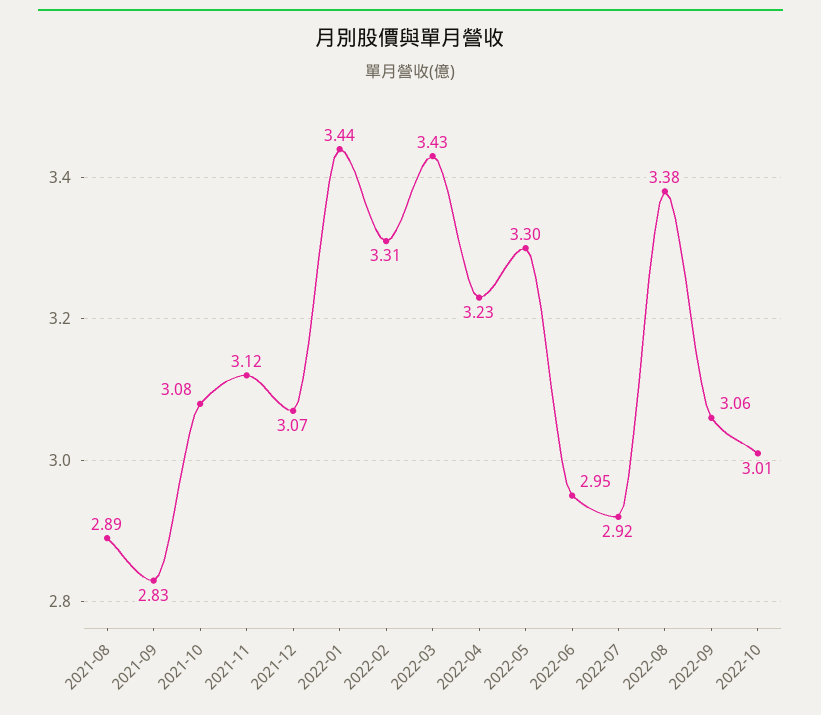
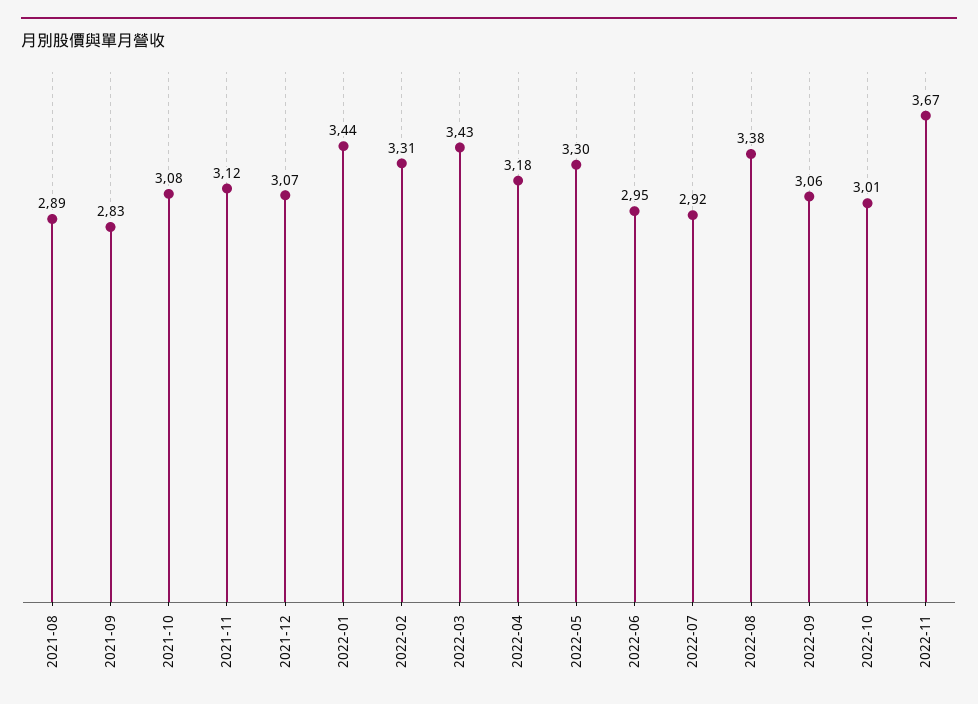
2022-04: 3.23 -> 3.18
2022-11: none -> 3.67

